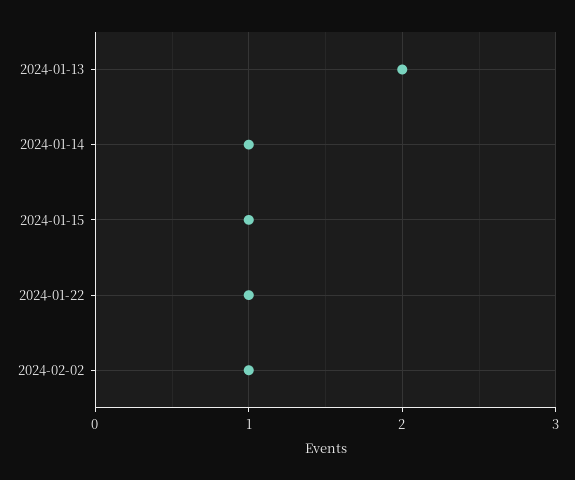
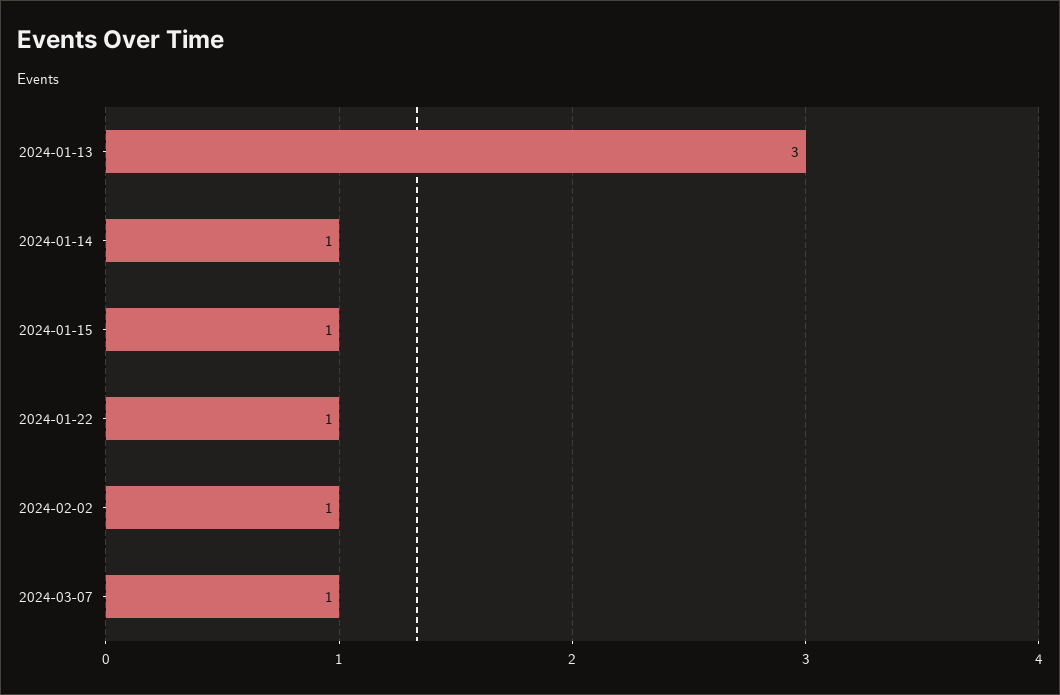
2024-01-13: 2 -> 3
2024-03-07: none -> 1

